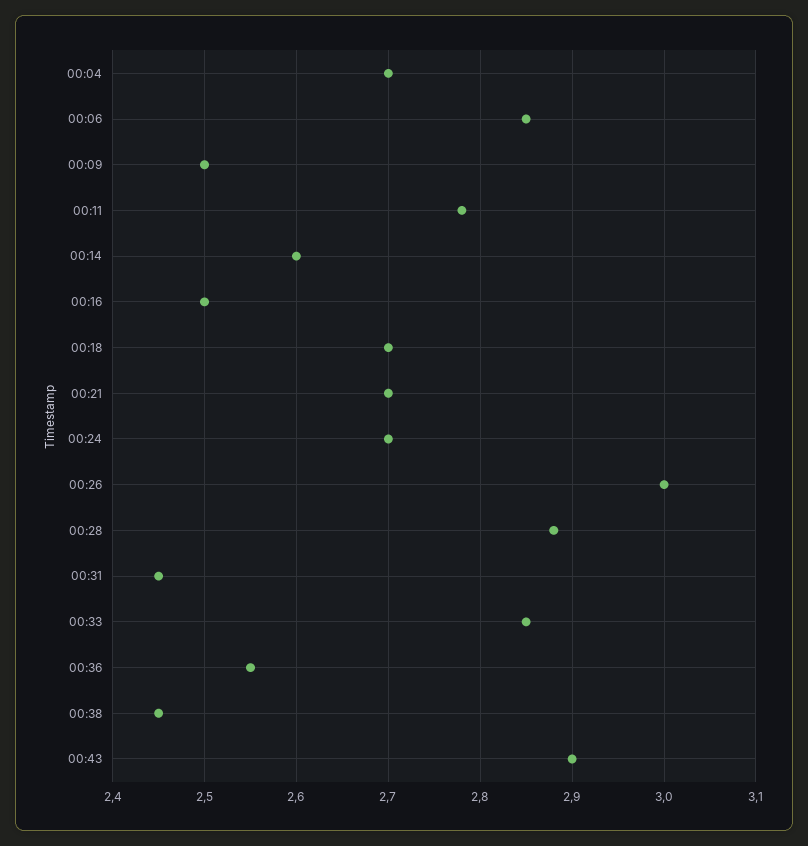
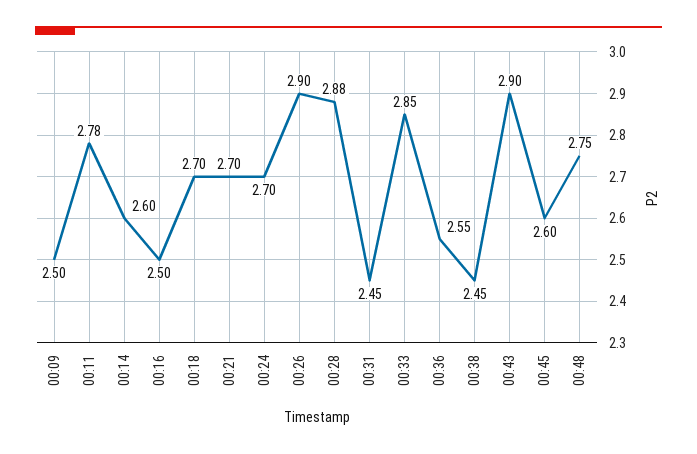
00:04: 2.7 -> none
00:06: 2.85 -> none
00:26: 3 -> 2.9
00:45: none -> 2.6
00:48: none -> 2.75

